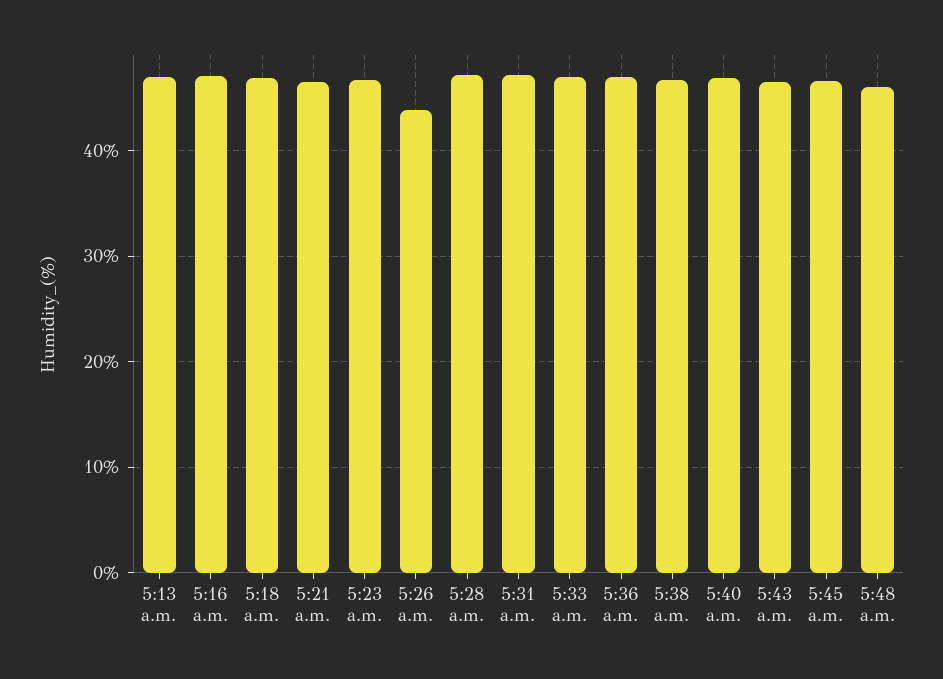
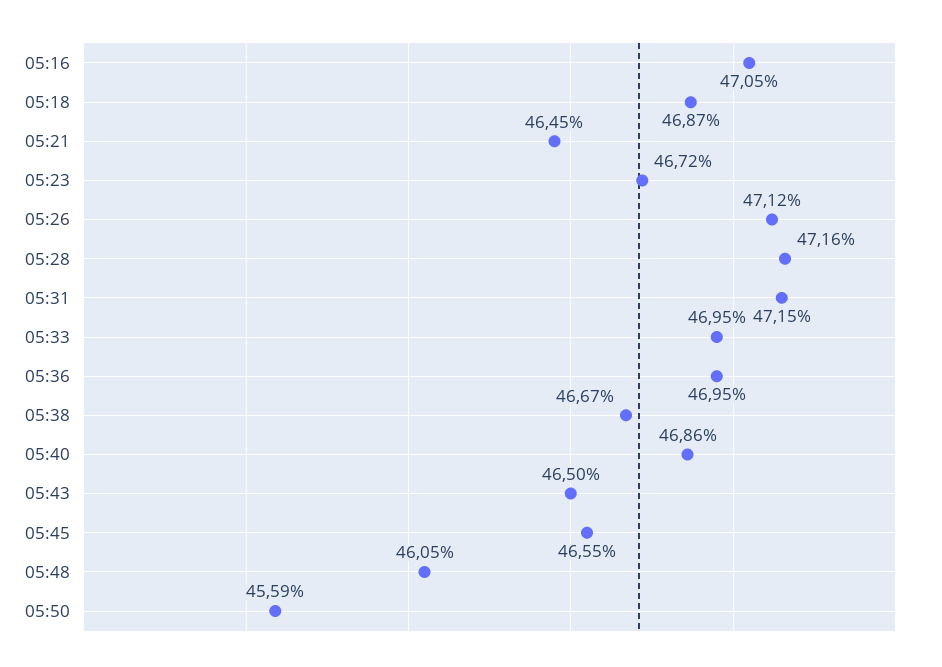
5:13 a.m.: 47 -> none
5:26 a.m.: 44 -> 47.12
05:50: none -> 45.59

